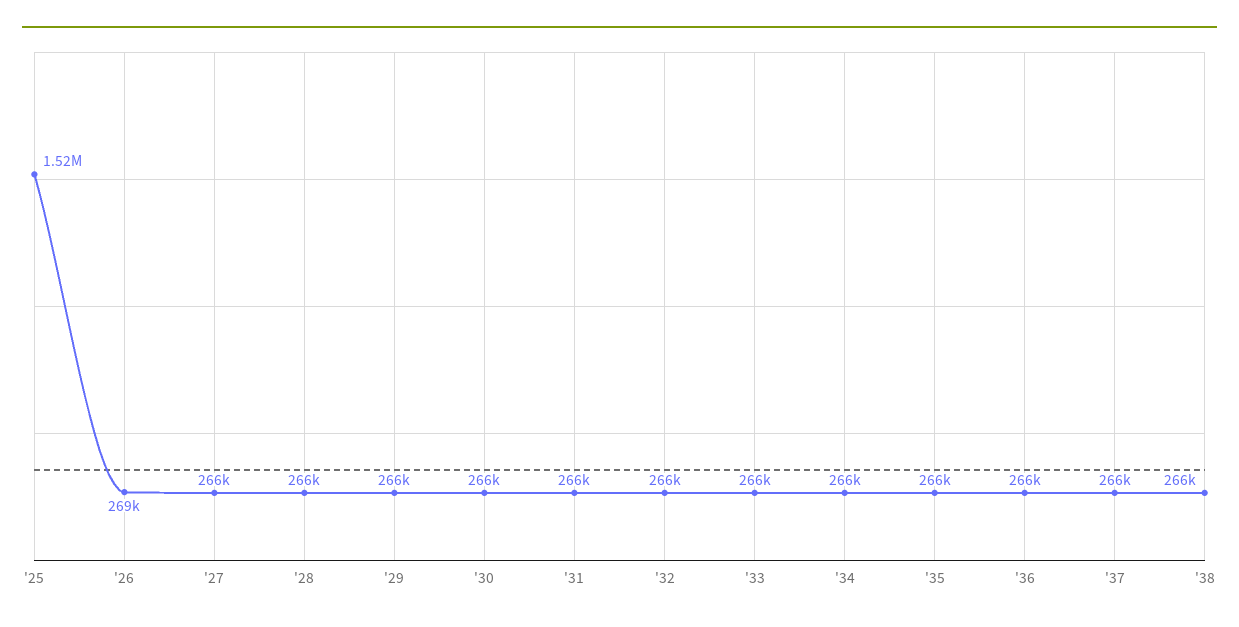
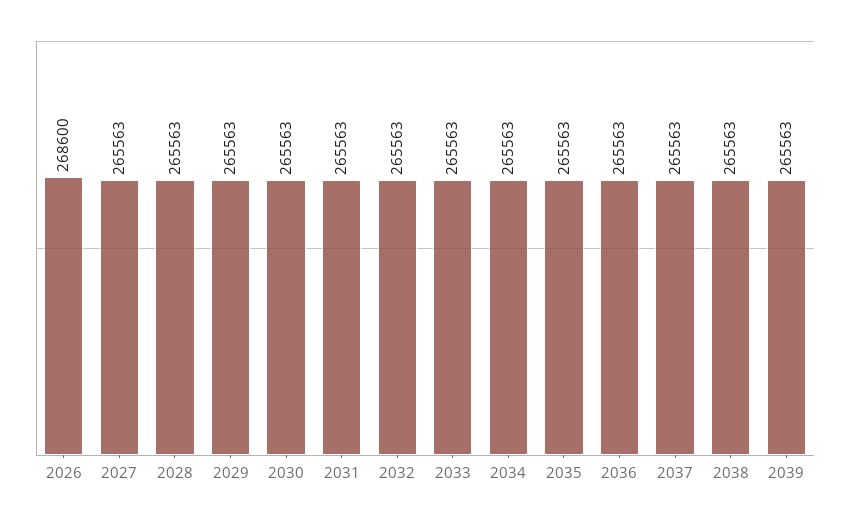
'25: 1520000 -> none
2039: none -> 265563

